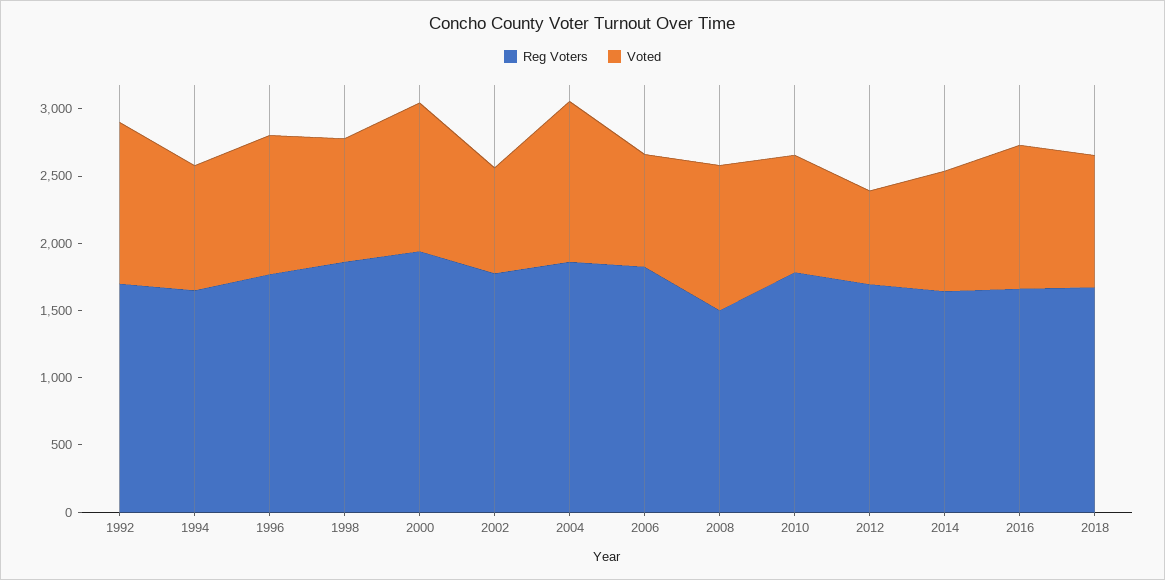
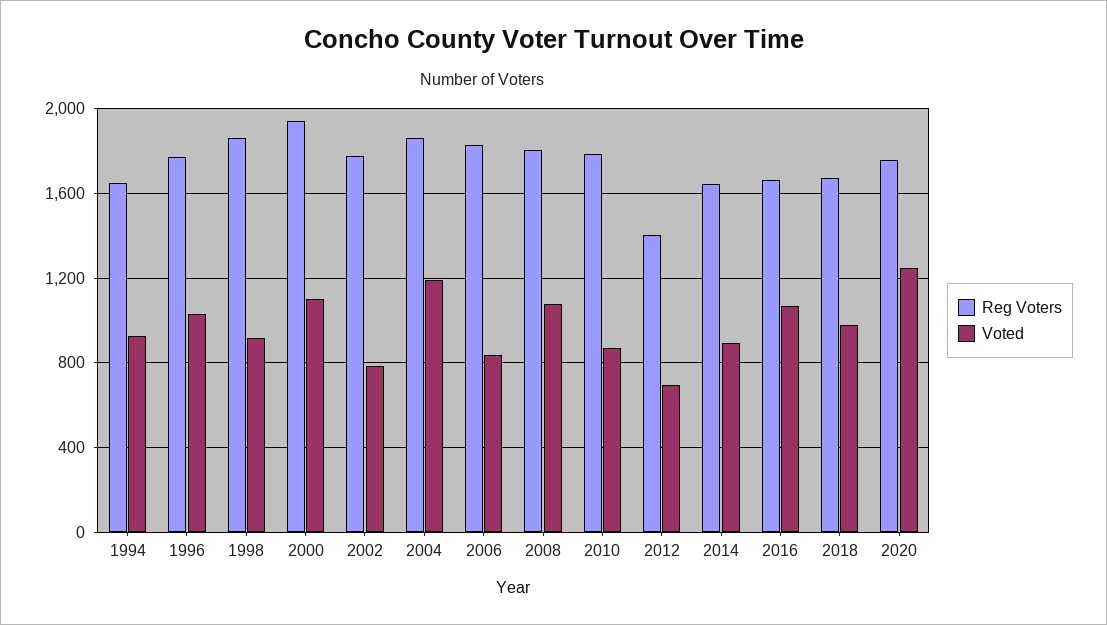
Reg Voters, 1992: 1700 -> none
Voted, 1992: 1200 -> none
Reg Voters, 2008: 1500 -> 1800
Reg Voters, 2012: 1700 -> 1400
Reg Voters, 2020: none -> 1750
Voted, 2020: none -> 1250

